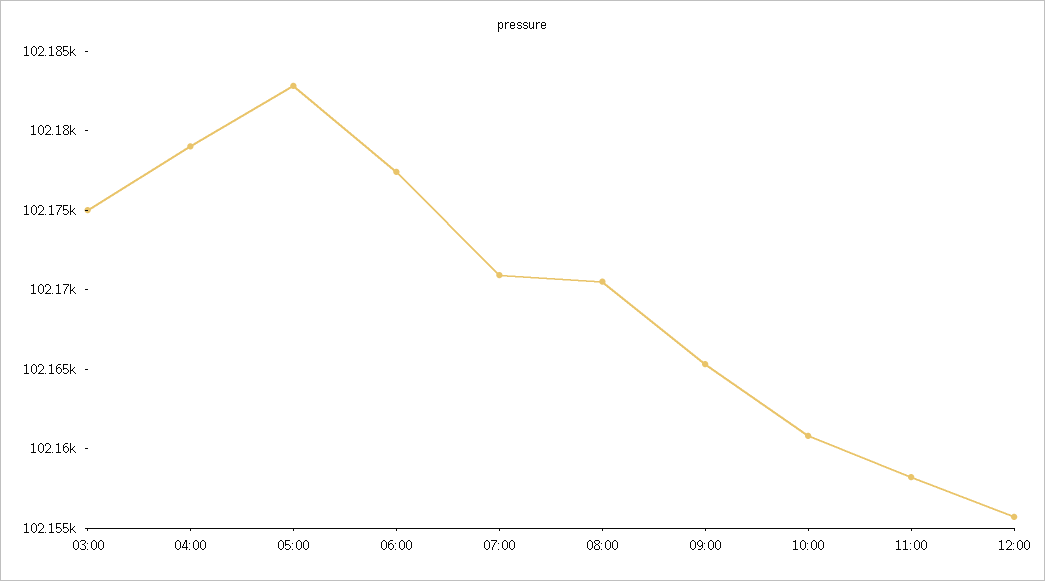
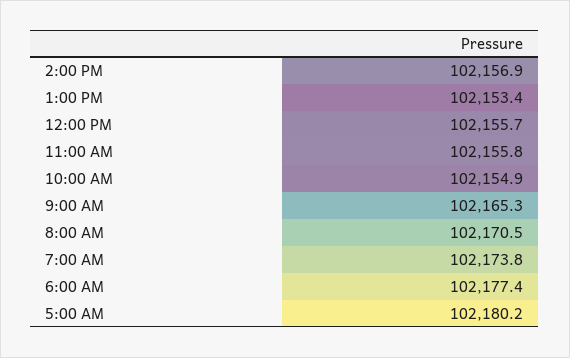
03:00: 102175 -> none
04:00: 102179 -> none
05:00: 102183 -> 102180.2
07:00: 102171 -> 102173.8
10:00: 102161 -> 102154.9
11:00: 102158 -> 102155.8
2:00 PM: none -> 102156.9
1:00 PM: none -> 102153.4

